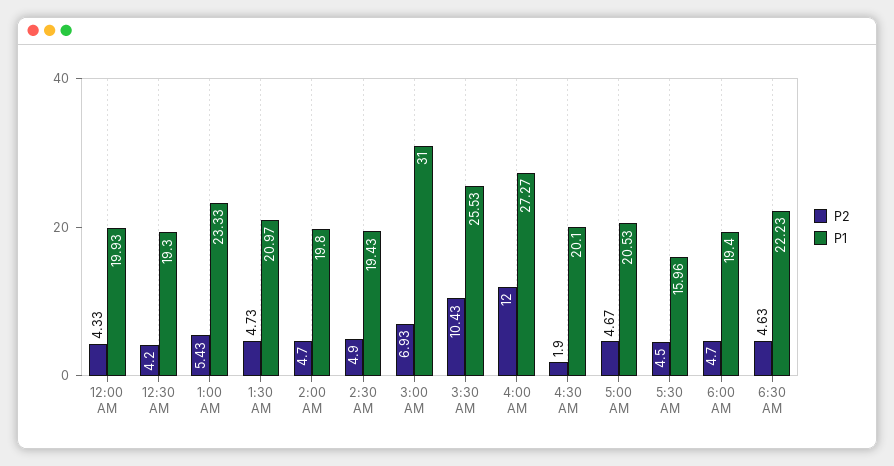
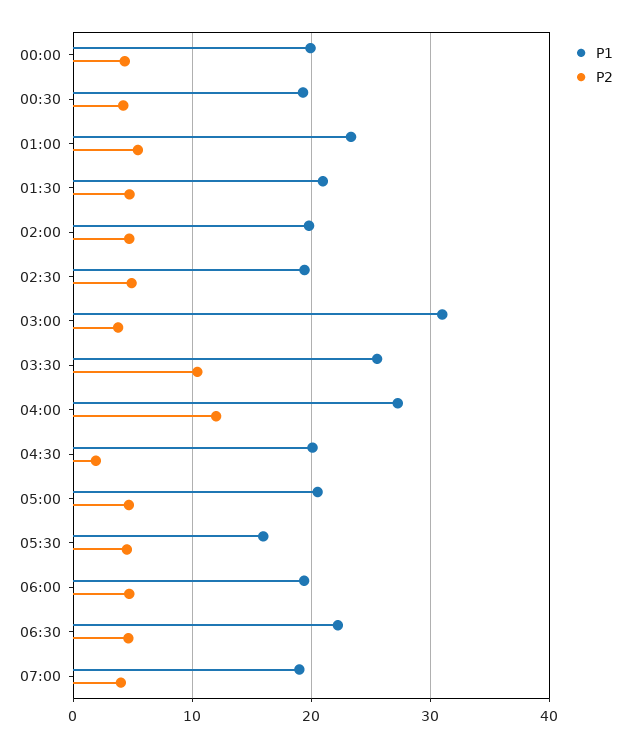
P2, 3:00 AM: 6.93 -> 4
P1, 07:00: none -> 19
P2, 07:00: none -> 4

